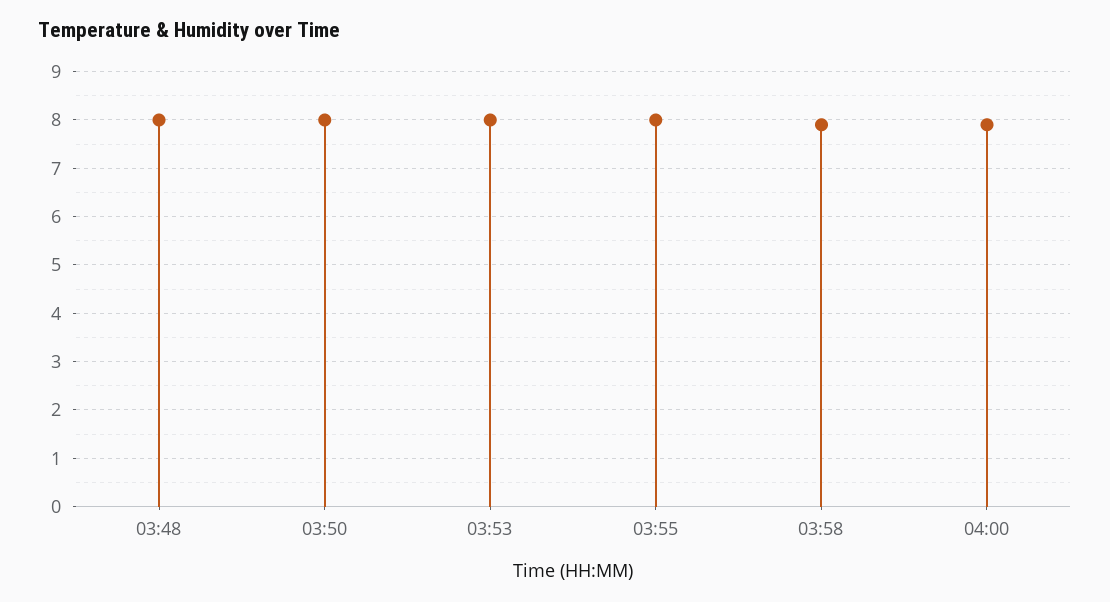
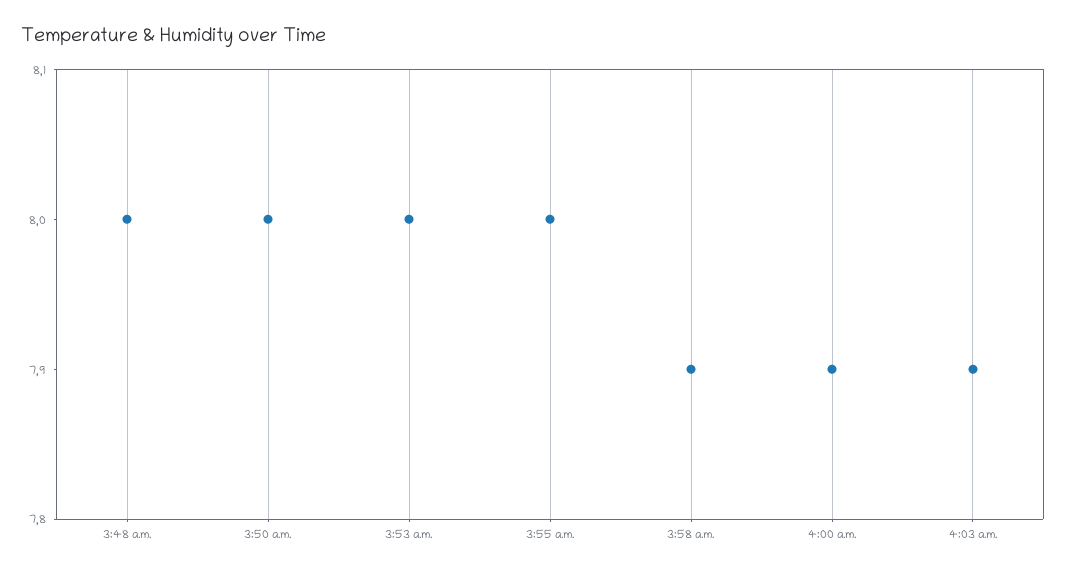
4:03 a.m.: none -> 7.9

